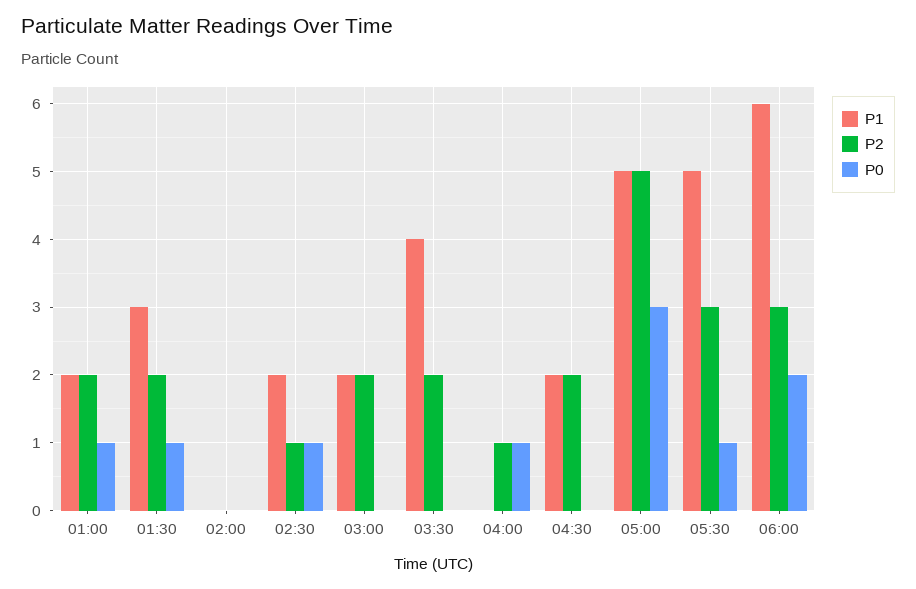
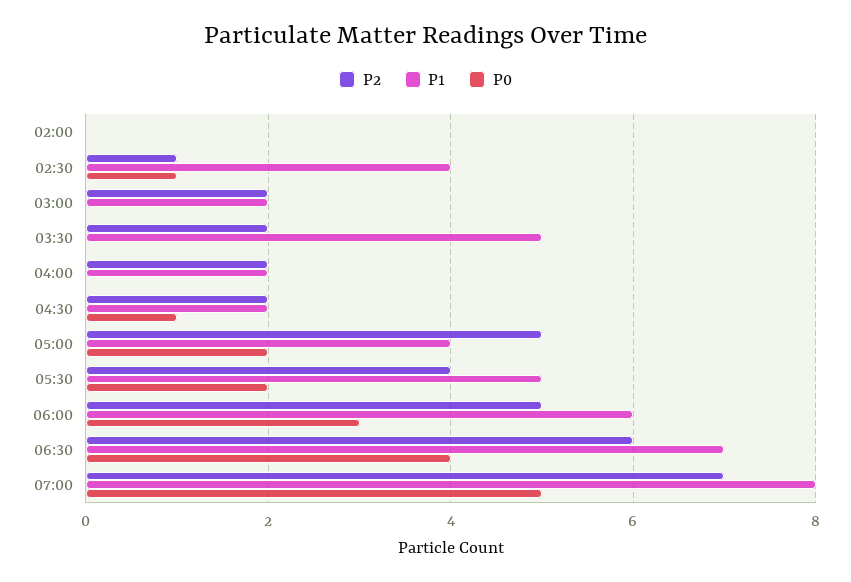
P1, 01:00: 2 -> none
P2, 01:00: 2 -> none
P0, 01:00: 1 -> none
P1, 01:30: 3 -> none
P2, 01:30: 2 -> none
P0, 01:30: 1 -> none
P1, 02:30: 2 -> 4
P1, 03:30: 4 -> 5
P1, 04:00: 0 -> 2
P2, 04:00: 1 -> 2
P0, 04:00: 1 -> 0
P0, 04:30: 0 -> 1
P1, 05:00: 5 -> 4
P0, 05:00: 3 -> 2
P2, 05:30: 3 -> 4
P0, 05:30: 1 -> 2
P2, 06:00: 3 -> 5
P0, 06:00: 2 -> 3
P2, 06:30: none -> 6
P1, 06:30: none -> 7
P0, 06:30: none -> 4
P2, 07:00: none -> 7
P1, 07:00: none -> 8
P0, 07:00: none -> 5

